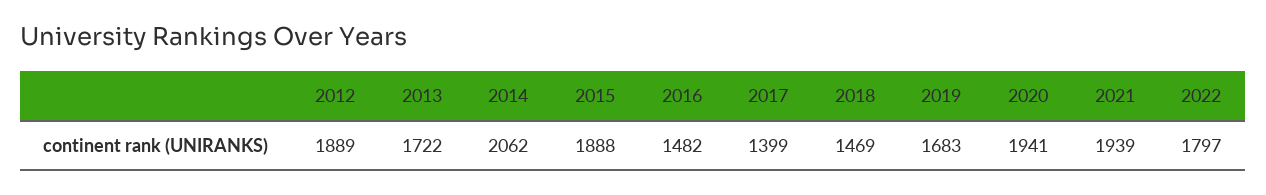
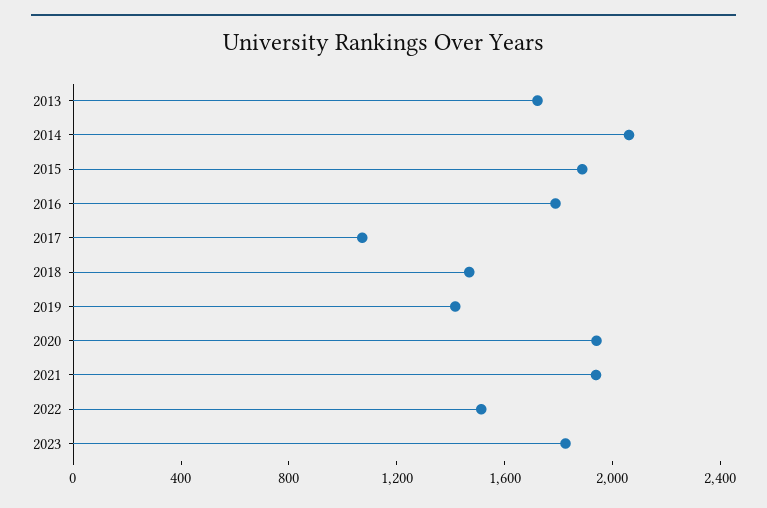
2012: 1889 -> none
2016: 1482 -> 1800
2017: 1399 -> 1100
2019: 1683 -> 1400
2022: 1797 -> 1500
2023: none -> 1800

